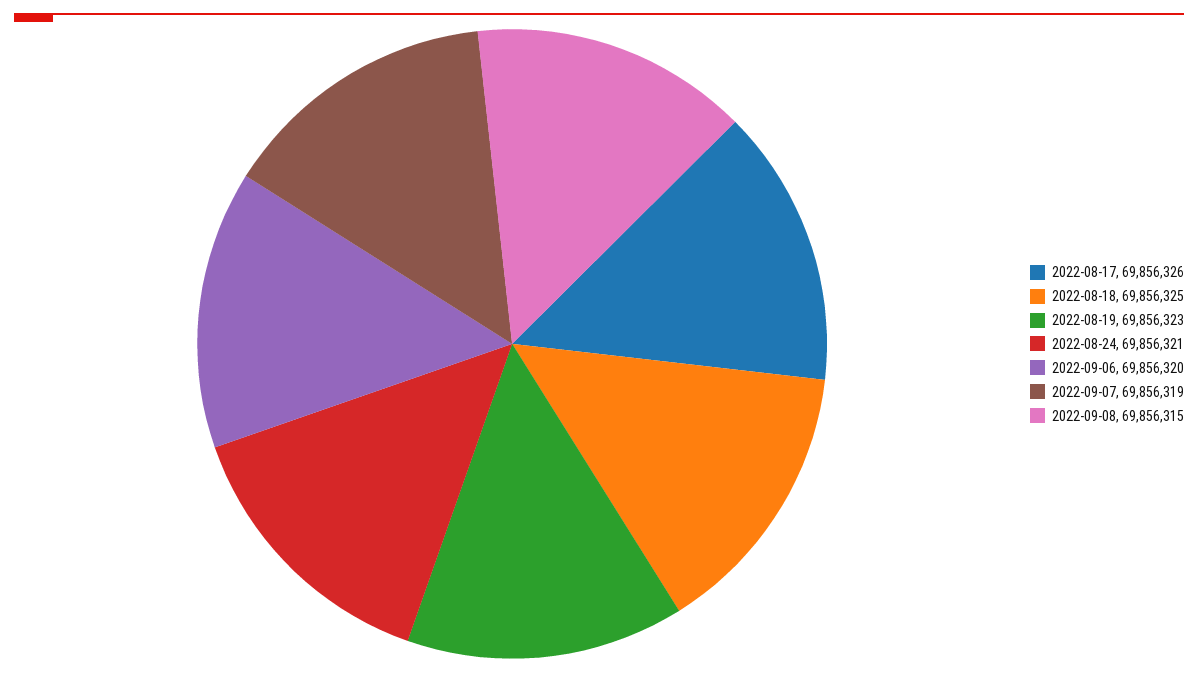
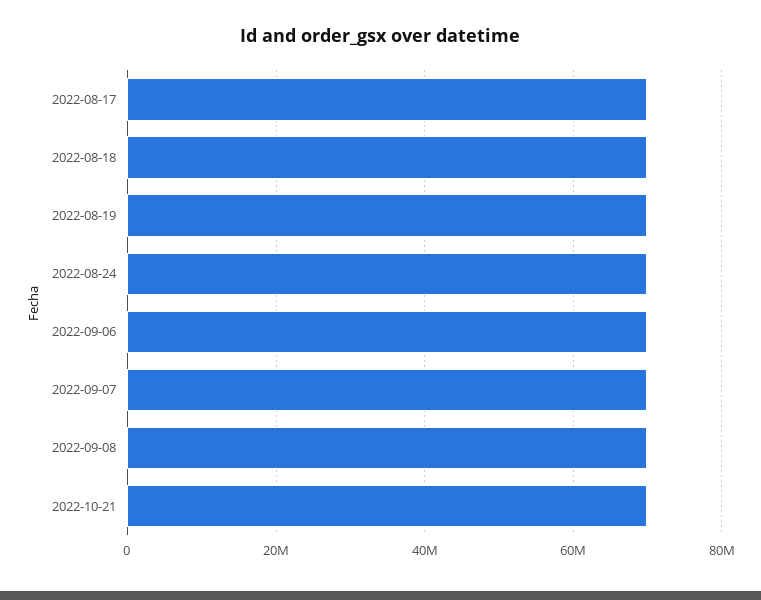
2022-10-21: none -> 70000000

